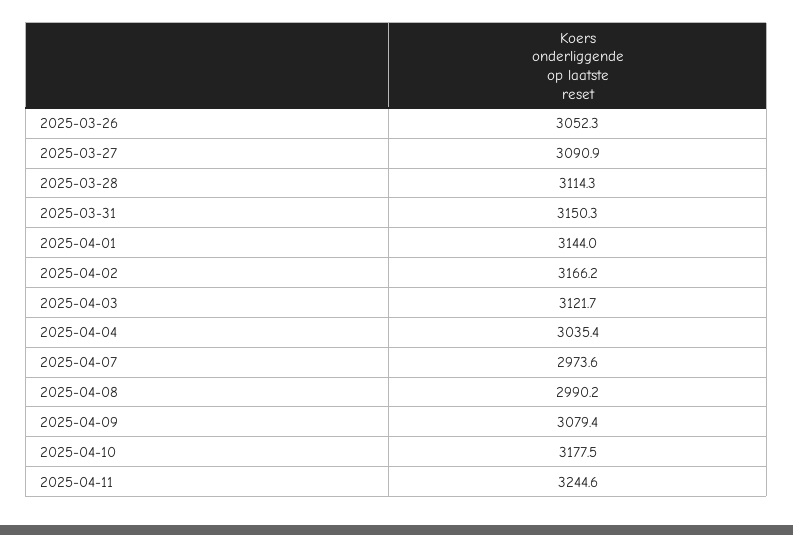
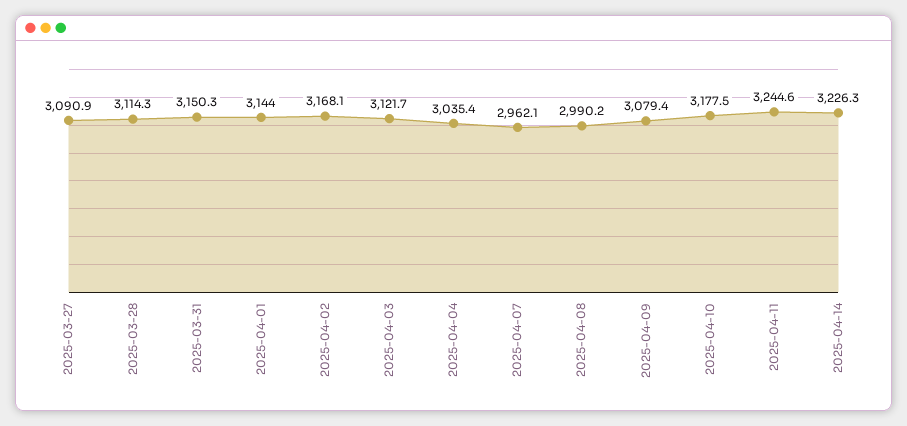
2025-03-26: 3052.3 -> none
2025-04-02: 3166.2 -> 3168.1
2025-04-07: 2973.6 -> 2962.1
2025-04-14: none -> 3226.3

